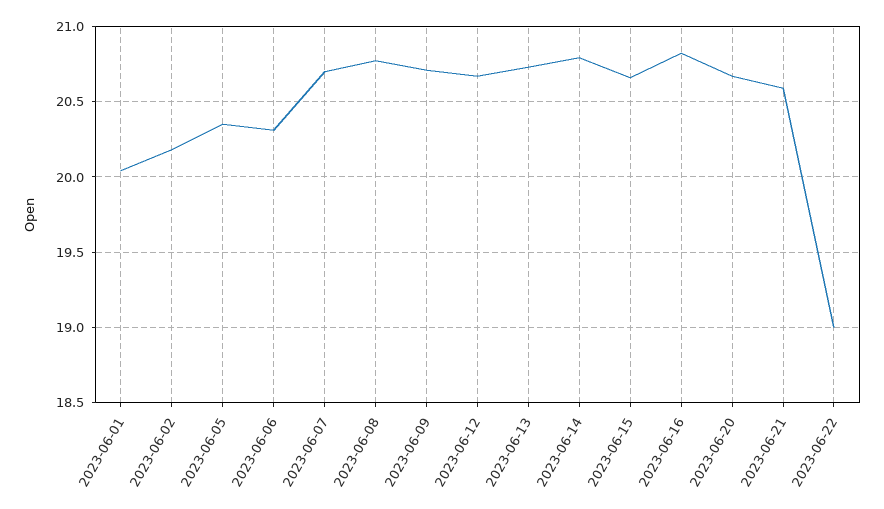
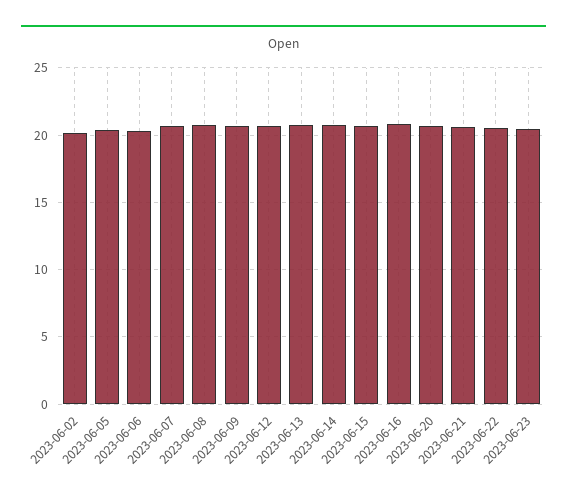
2023-06-01: 20.05 -> none
2023-06-22: 19 -> 20.5
2023-06-23: none -> 20.5

